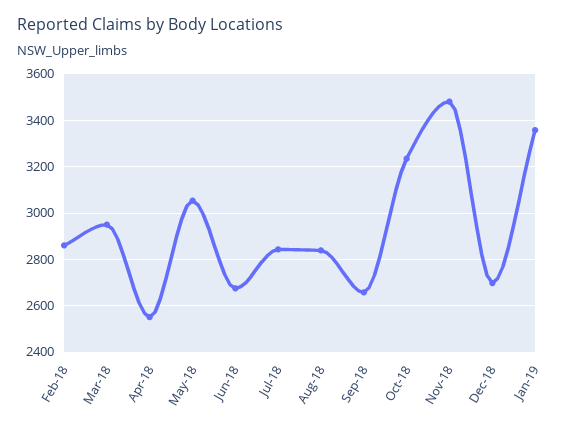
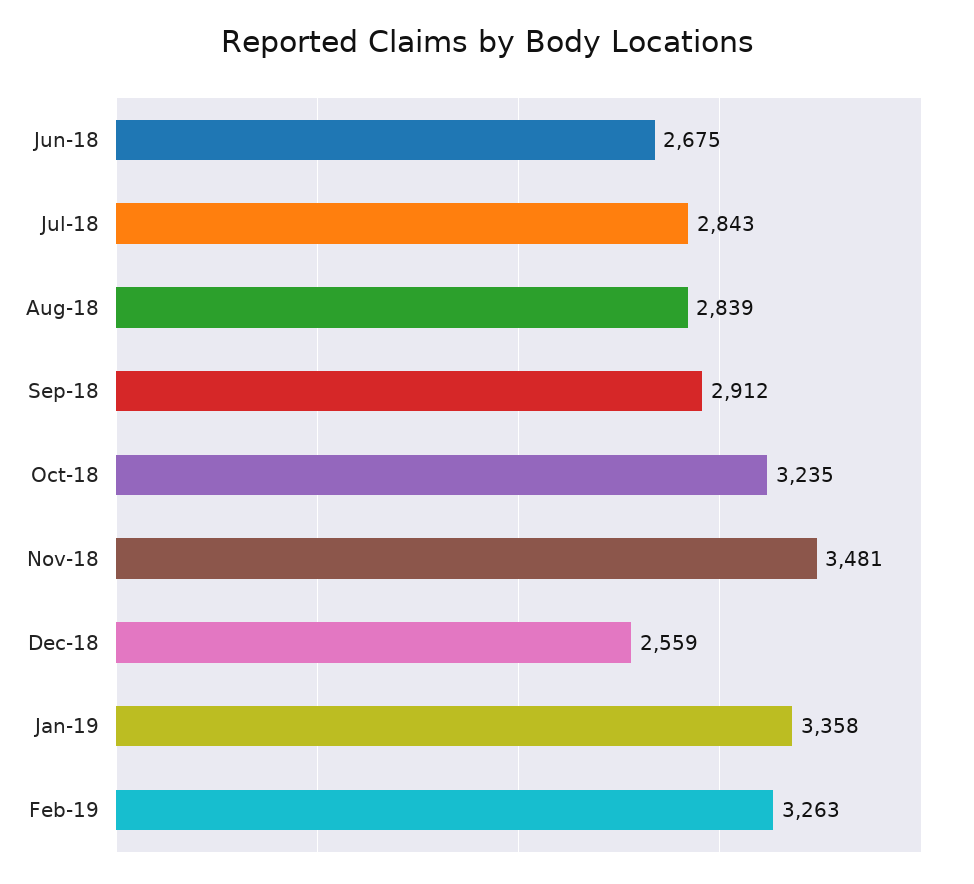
Feb-18: 2850 -> none
Mar-18: 2950 -> none
Apr-18: 2550 -> none
May-18: 3050 -> none
Sep-18: 2650 -> 2912
Dec-18: 2700 -> 2559
Feb-19: none -> 3263

